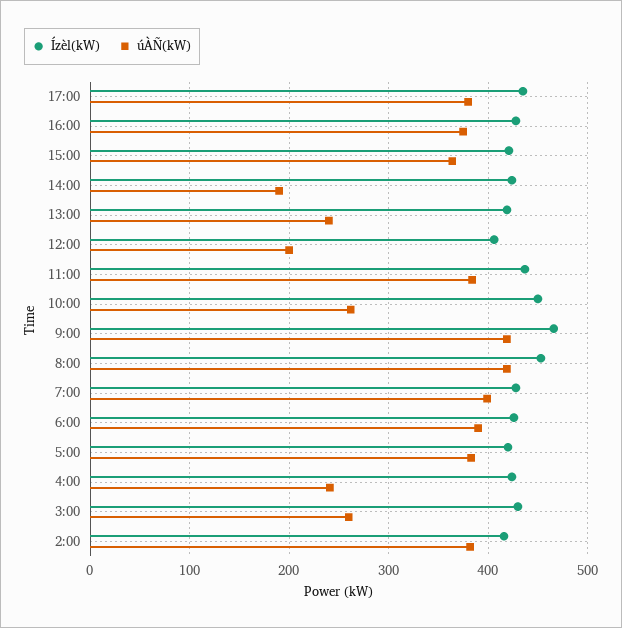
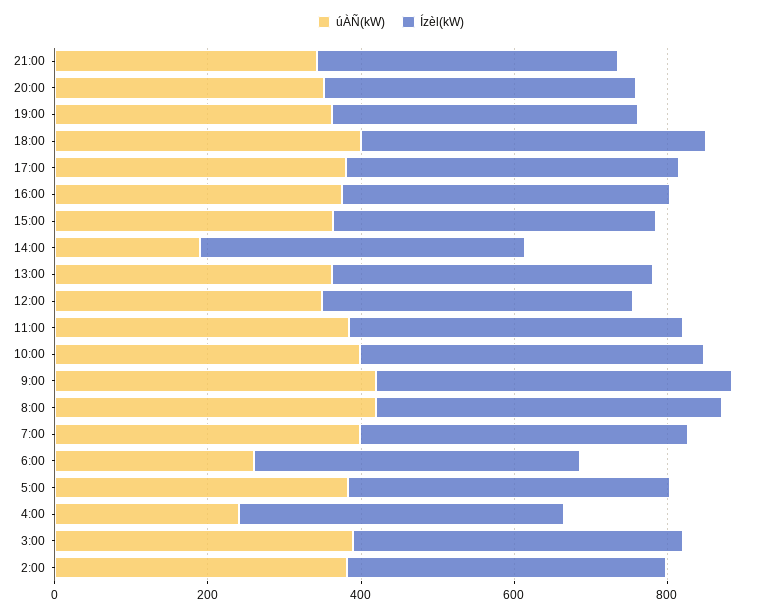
úÀÑ(kW), 13:00: 240 -> 350
úÀÑ(kW), 12:00: 200 -> 350
úÀÑ(kW), 10:00: 260 -> 400
úÀÑ(kW), 6:00: 390 -> 250
úÀÑ(kW), 3:00: 260 -> 400
úÀÑ(kW), 21:00: none -> 350
Ízèl(kW), 21:00: none -> 400
úÀÑ(kW), 20:00: none -> 350
Ízèl(kW), 20:00: none -> 400
úÀÑ(kW), 19:00: none -> 350
Ízèl(kW), 19:00: none -> 400
úÀÑ(kW), 18:00: none -> 400
Ízèl(kW), 18:00: none -> 450

